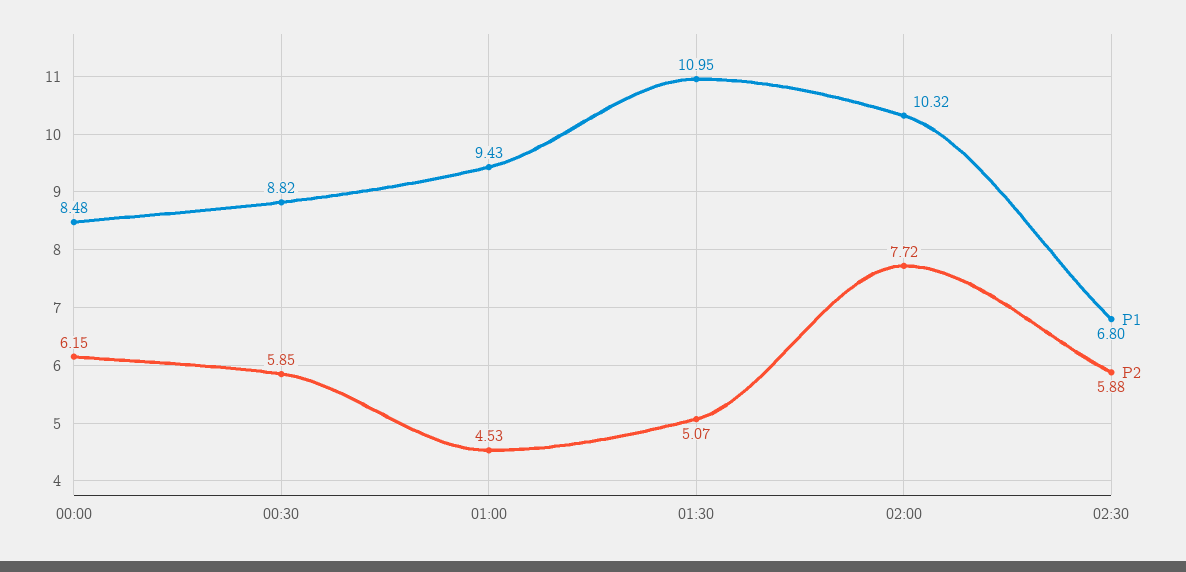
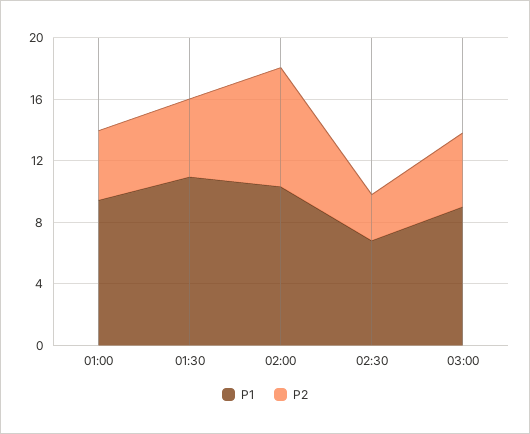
P1, 00:00: 8.48 -> none
P2, 00:00: 6.15 -> none
P1, 00:30: 8.82 -> none
P2, 00:30: 5.85 -> none
P2, 02:30: 5.88 -> 3
P1, 03:00: none -> 9
P2, 03:00: none -> 5

